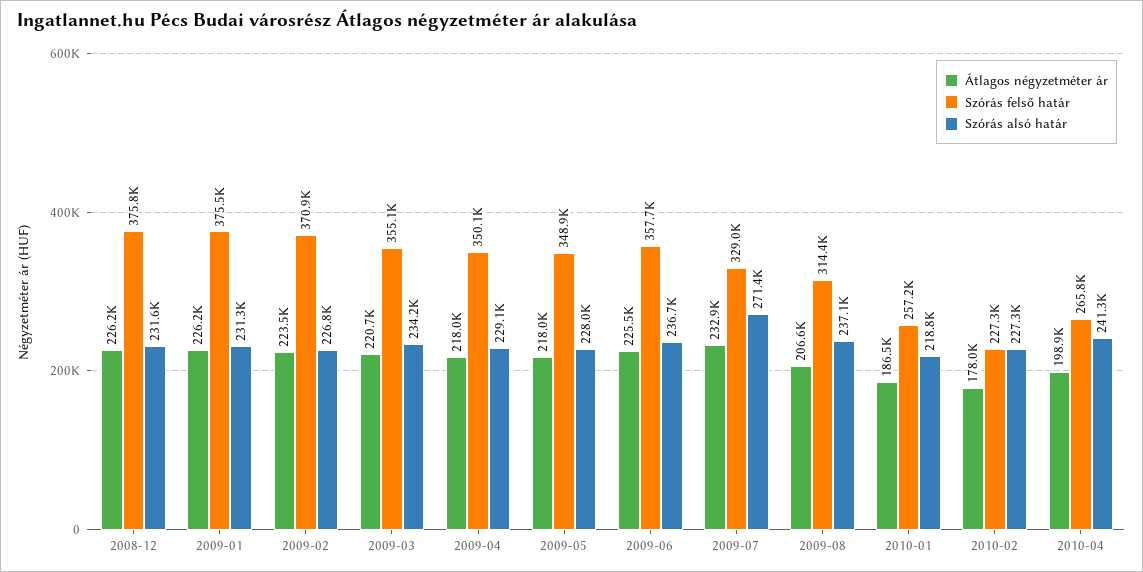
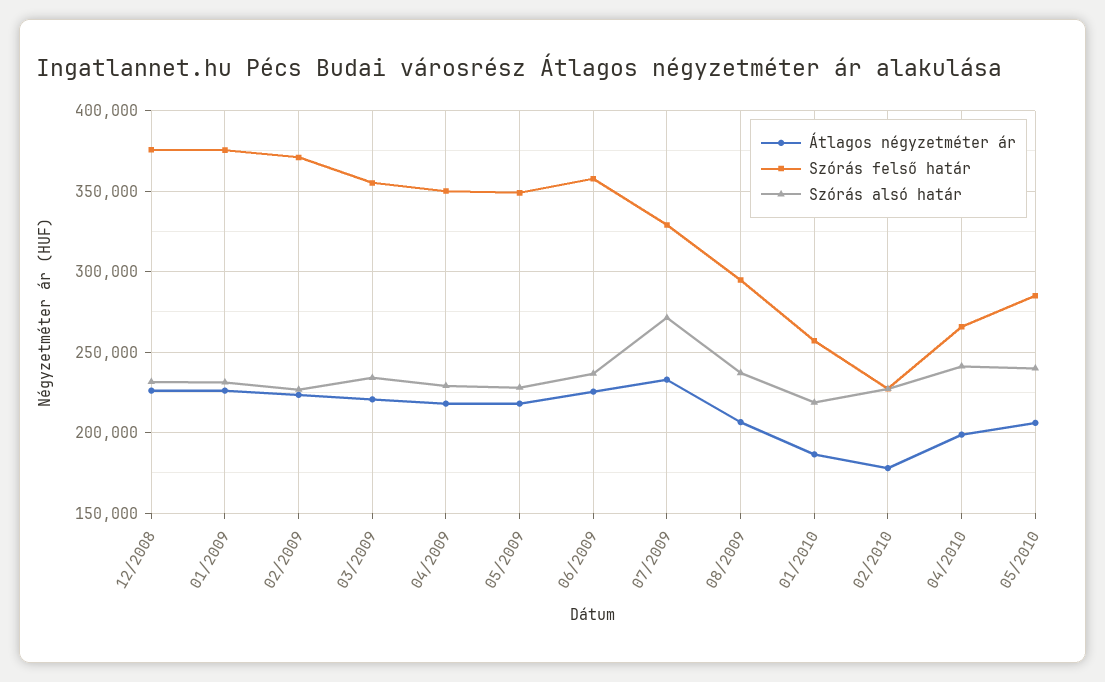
Szórás felső határ, 2009-08: 314400 -> 295000
Átlagos négyzetméter ár, 05/2010: none -> 205000
Szórás felső határ, 05/2010: none -> 285000
Szórás alsó határ, 05/2010: none -> 240000

